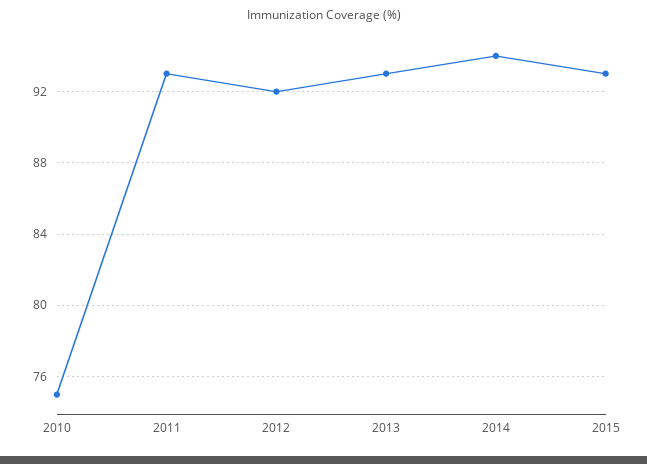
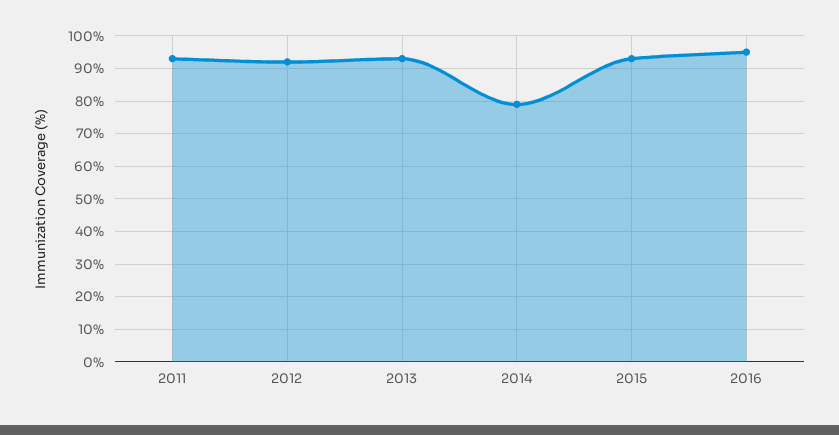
2010: 75 -> none
2014: 94 -> 80
2016: none -> 95

